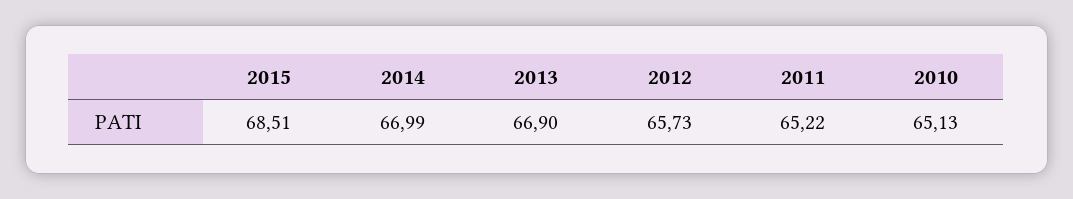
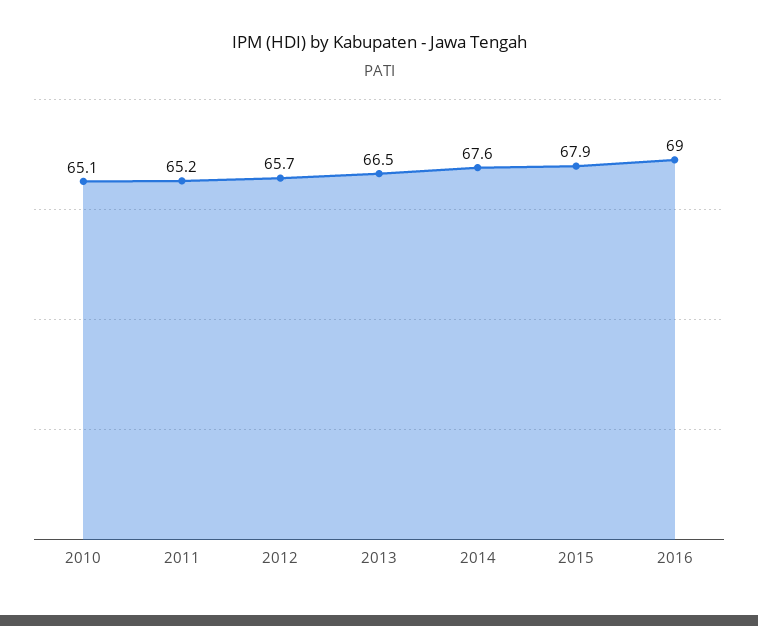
2015: 68.51 -> 67.9
2014: 66.99 -> 67.6
2013: 66.9 -> 66.5
2016: none -> 69

